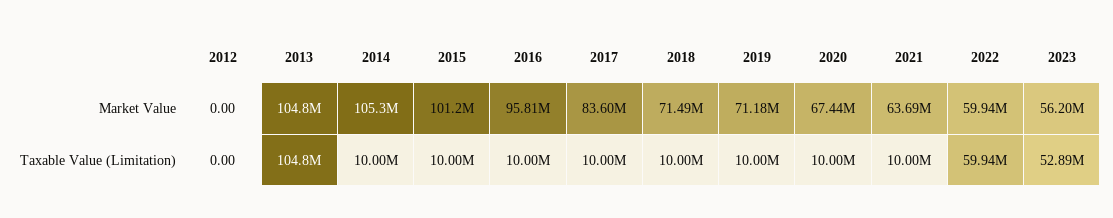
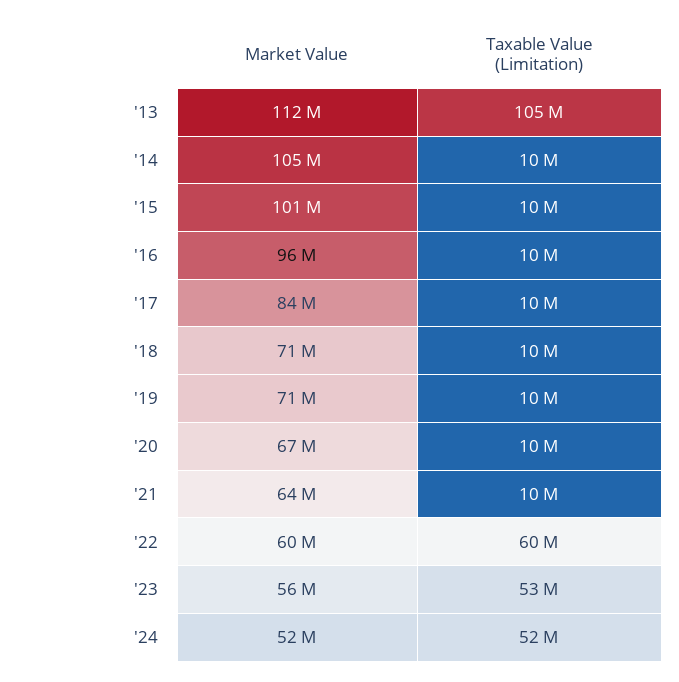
2012, Market Value: 0 -> none
2013, Market Value: 104800000 -> 112000000
2012, Taxable Value (Limitation): 0 -> none
'24, Market Value: none -> 52000000
'24, Taxable Value (Limitation): none -> 52000000

